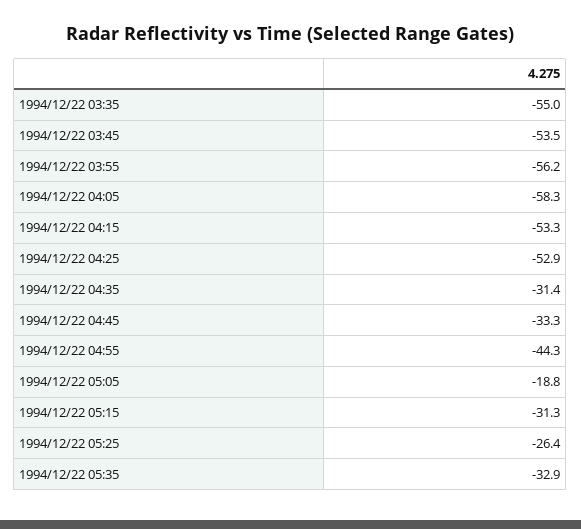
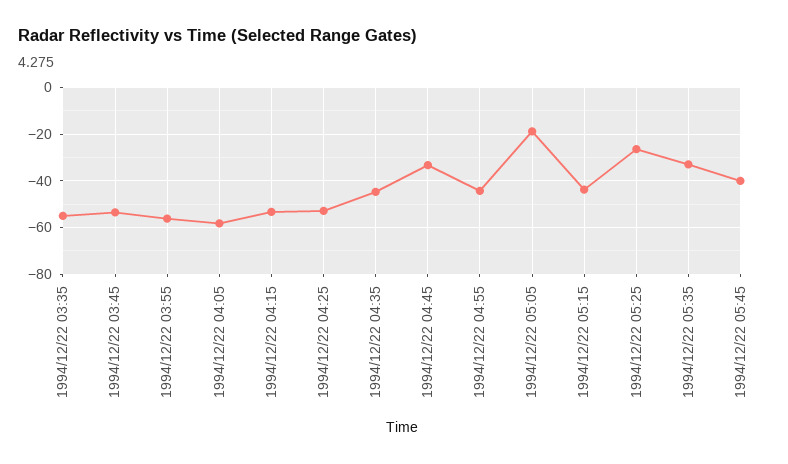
1994/12/22 04:35: -31.4 -> -45
1994/12/22 05:15: -31.3 -> -45
1994/12/22 05:45: none -> -40

